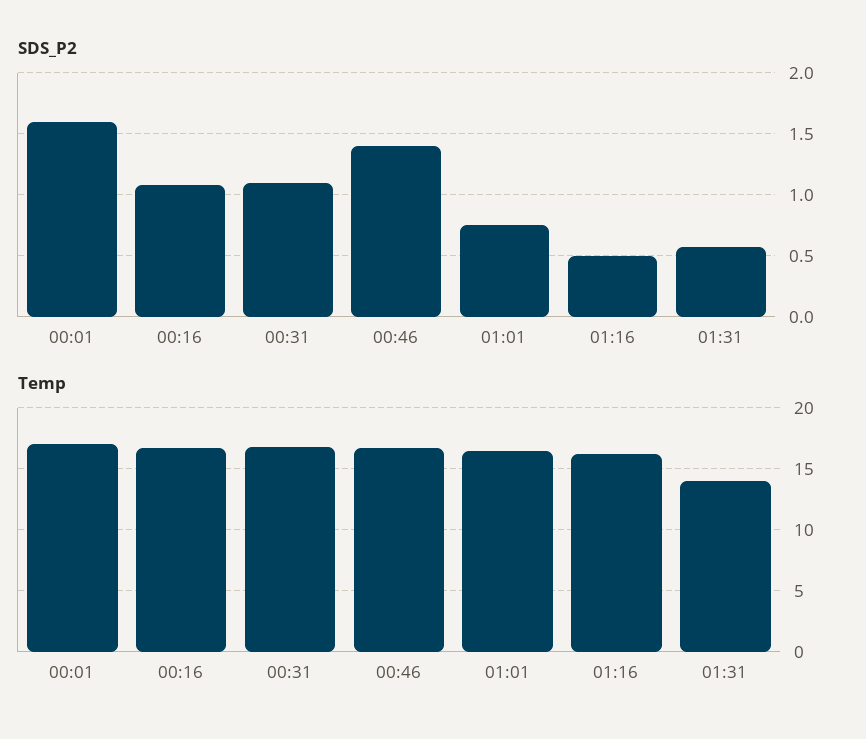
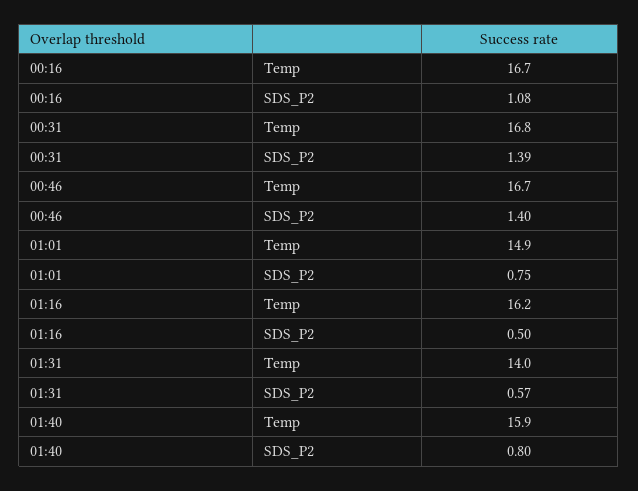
SDS_P2, 00:01: 1.6 -> none
SDS_P2, 00:31: 1.1 -> 1.39
Temp, 00:01: 17 -> none
Temp, 01:01: 16.5 -> 14.9
Temp, 01:40: none -> 15.9
SDS_P2, 01:40: none -> 0.8

